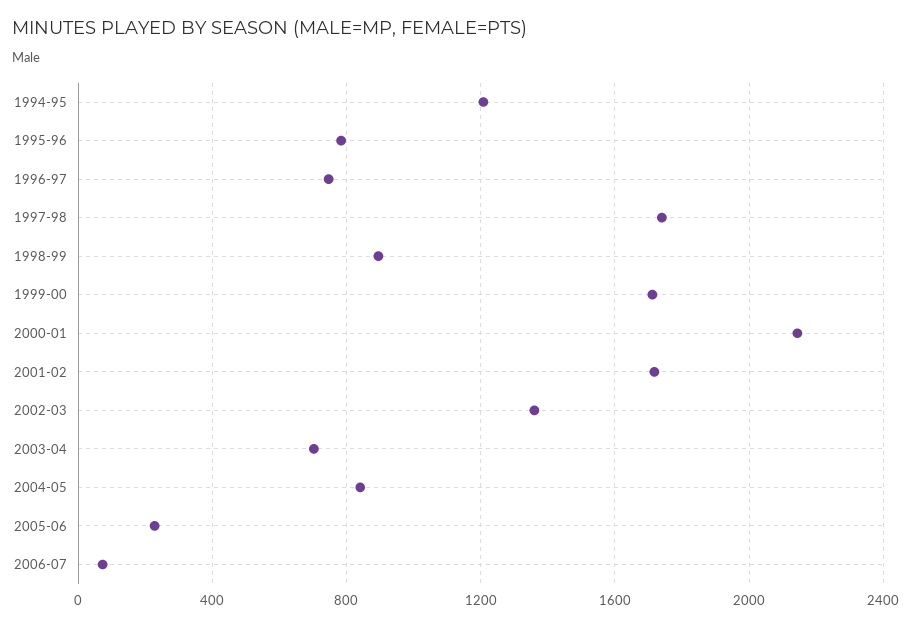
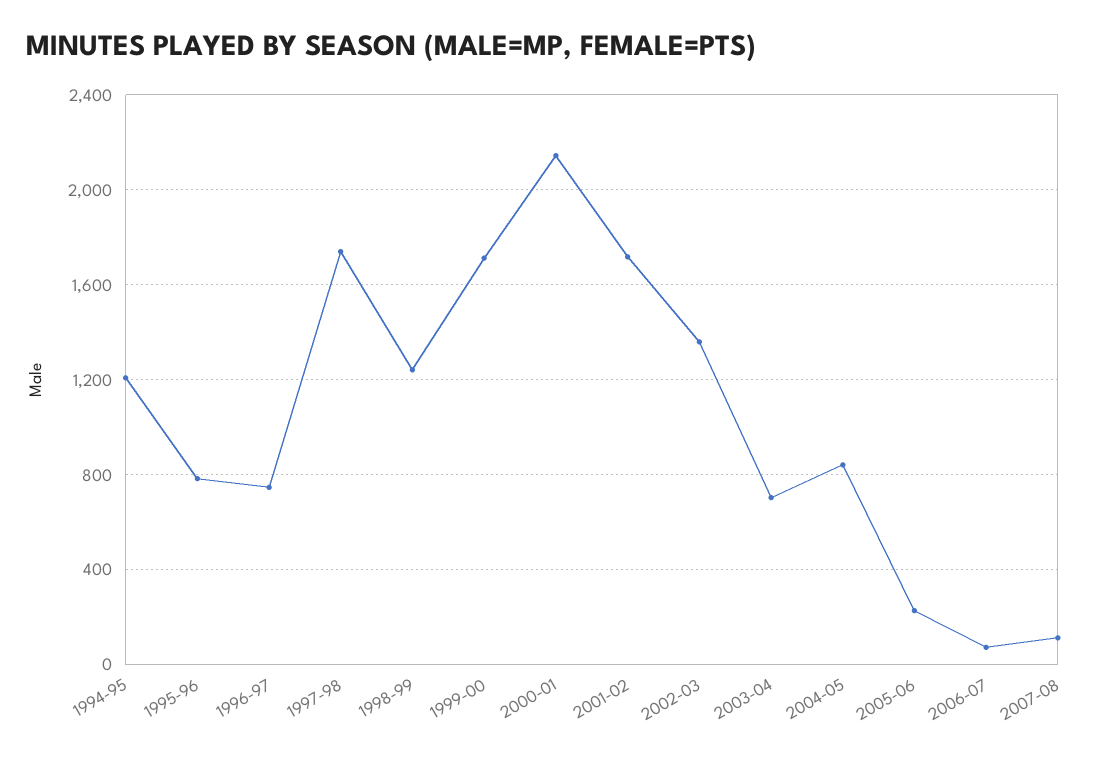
1998-99: 900 -> 1250
2007-08: none -> 100

